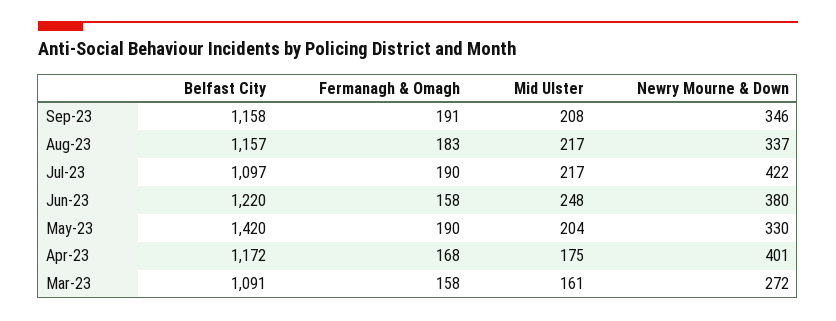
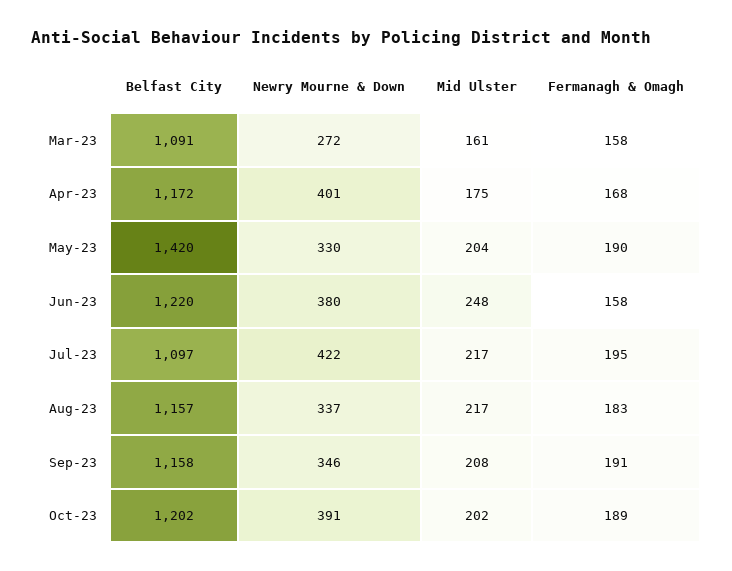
Fermanagh & Omagh, Jul-23: 190 -> 195
Belfast City, Oct-23: none -> 1202
Newry Mourne & Down, Oct-23: none -> 391
Mid Ulster, Oct-23: none -> 202
Fermanagh & Omagh, Oct-23: none -> 189

